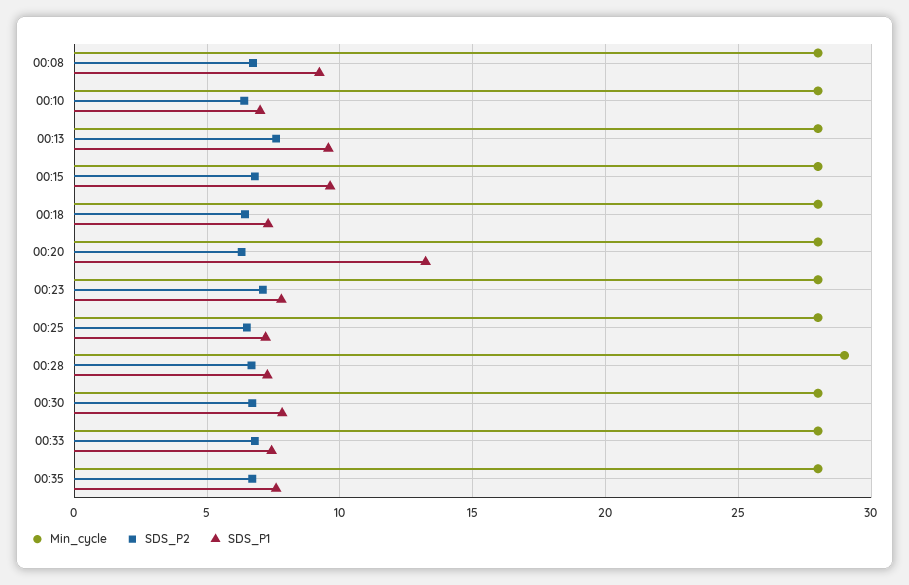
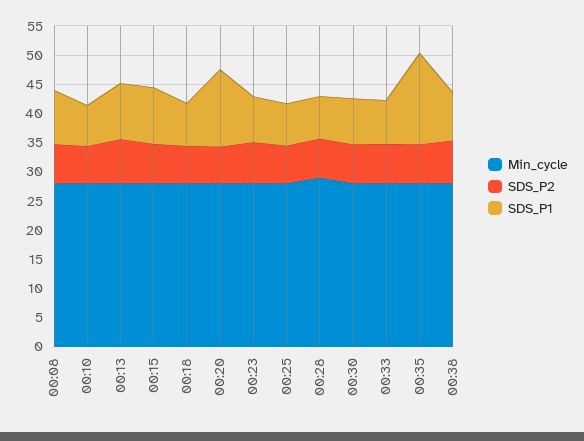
SDS_P1, 00:35: 7.5 -> 15
Min_cycle, 00:38: none -> 27.5
SDS_P2, 00:38: none -> 7.5
SDS_P1, 00:38: none -> 7.5

